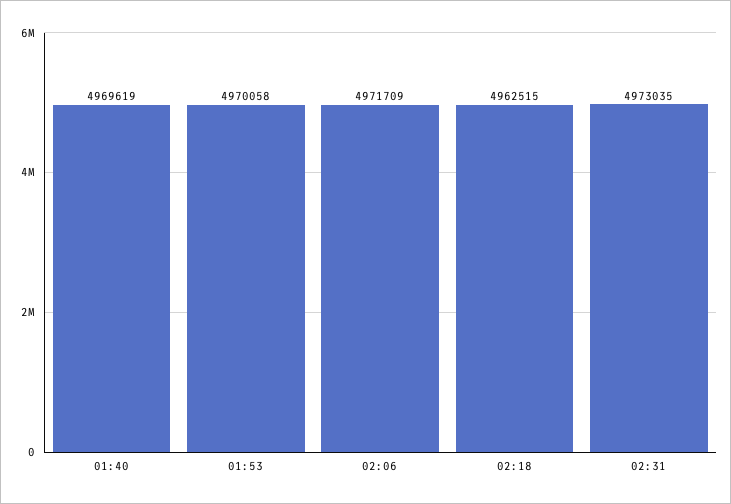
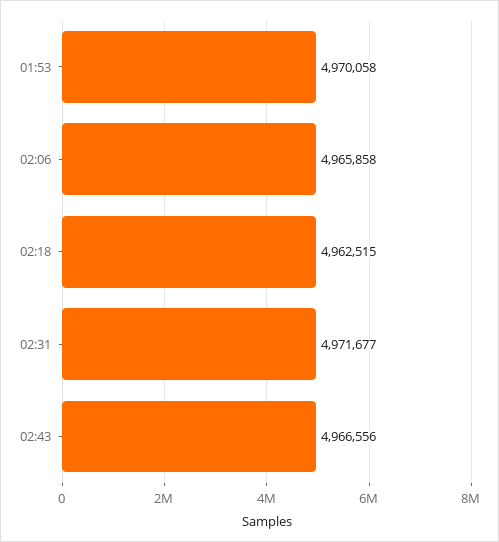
01:40: 4969619 -> none
02:06: 4971709 -> 4965858
02:31: 4973035 -> 4971677
02:43: none -> 4966556

